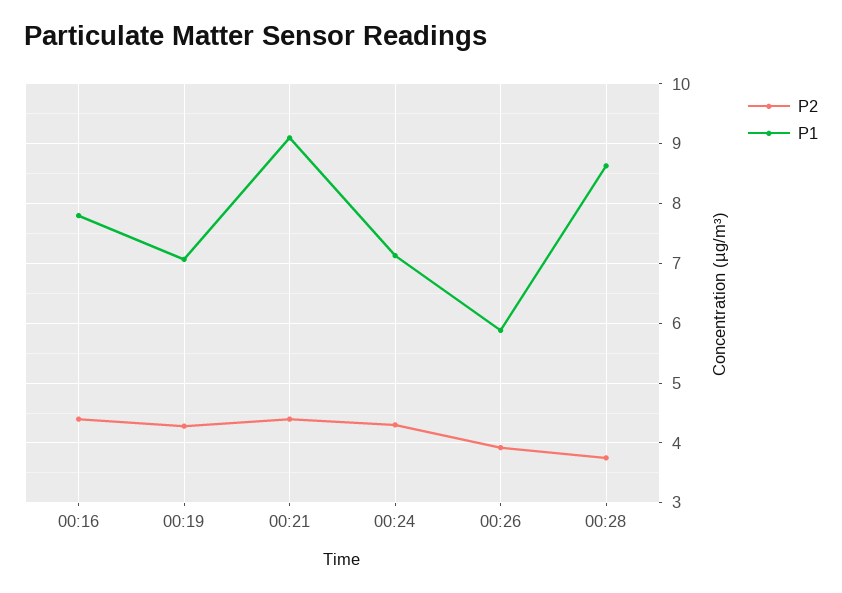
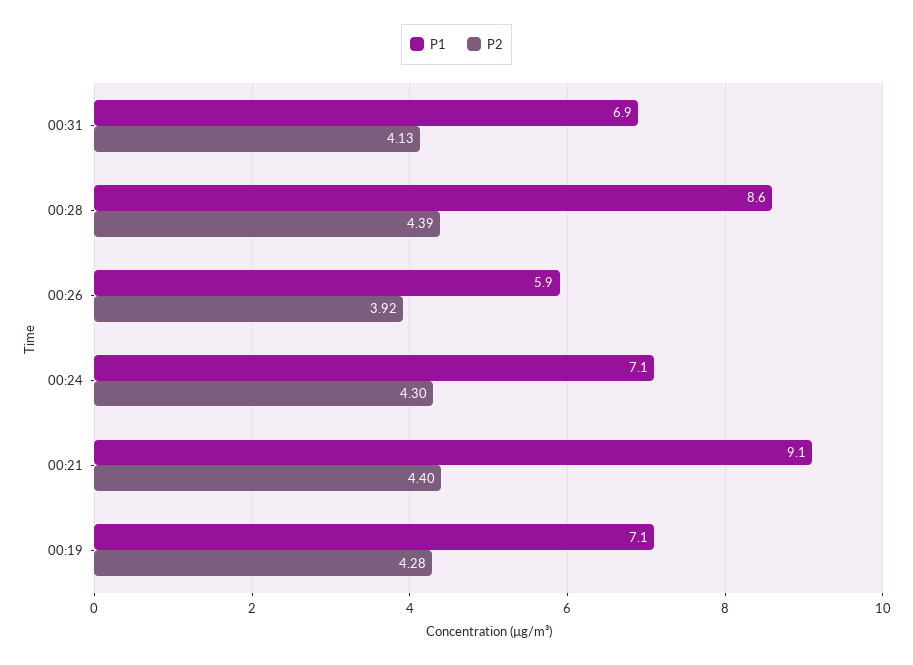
P2, 00:16: 4.4 -> none
P1, 00:16: 7.8 -> none
P2, 00:28: 3.8 -> 4.39
P1, 00:31: none -> 6.9
P2, 00:31: none -> 4.13

